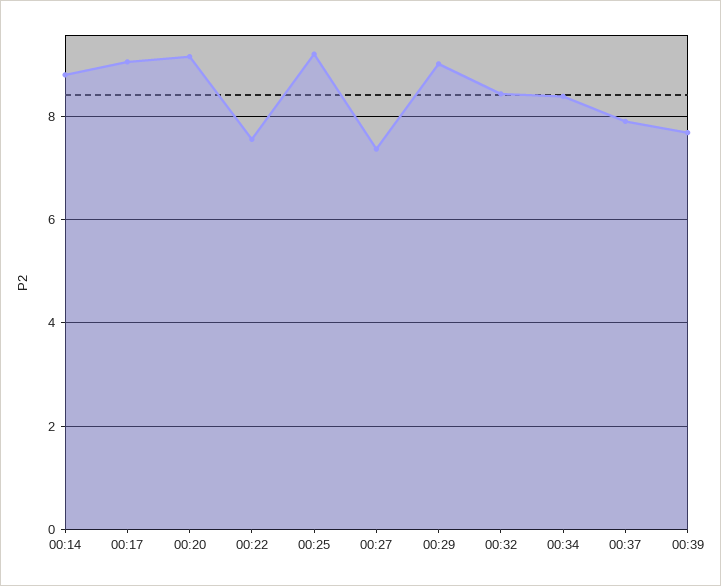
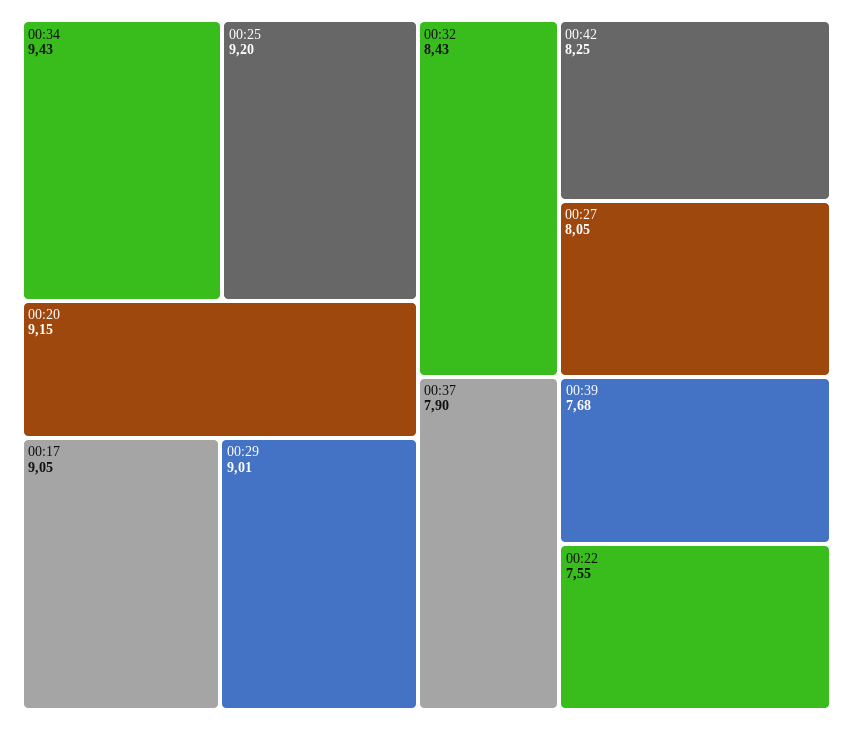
00:14: 8.8 -> none
00:27: 7.4 -> 8.05
00:34: 8.4 -> 9.43
00:42: none -> 8.25

